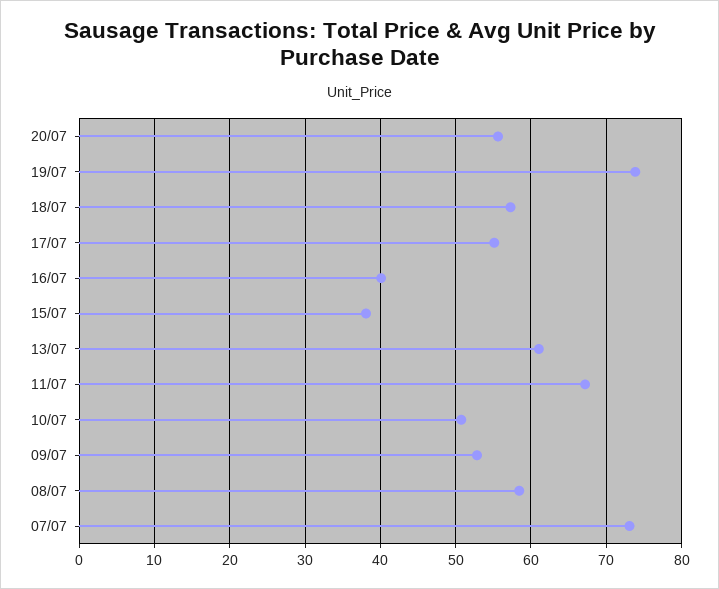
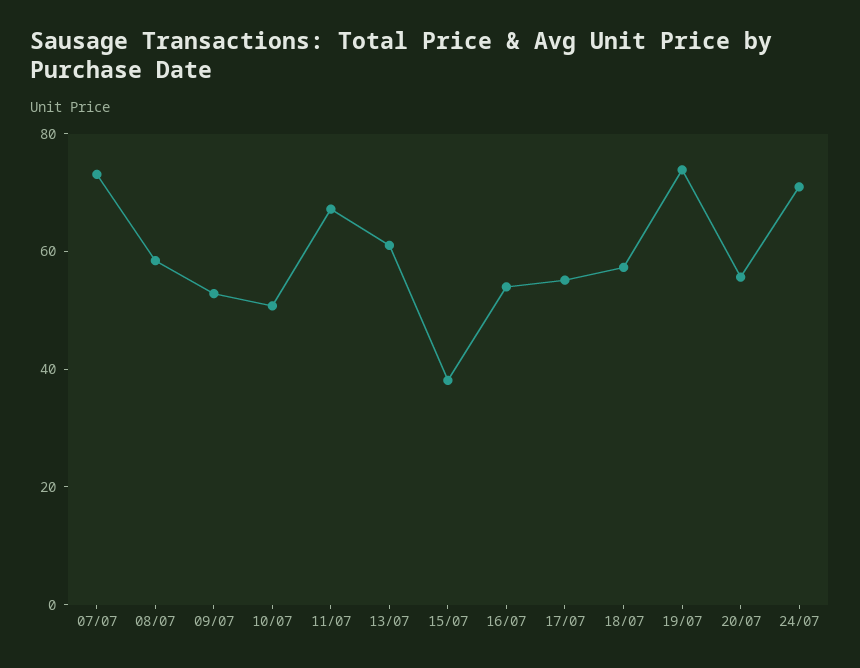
16/07: 40 -> 55
24/07: none -> 70

